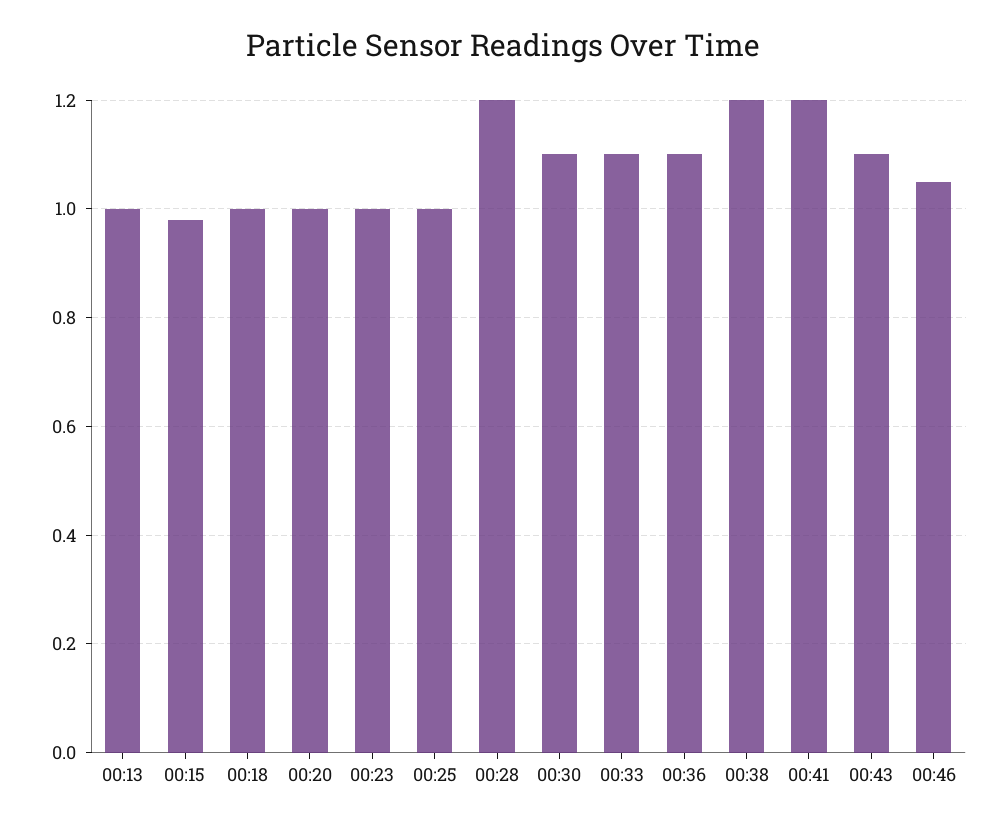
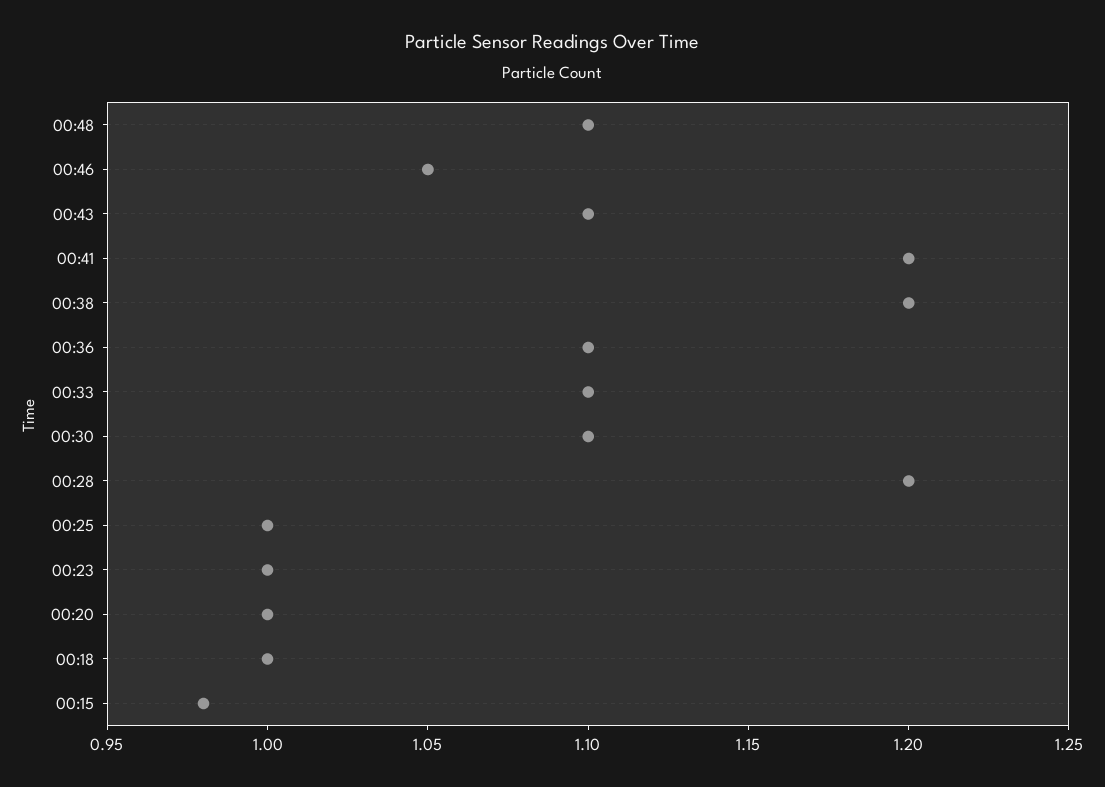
00:13: 1 -> none
00:48: none -> 1.1

